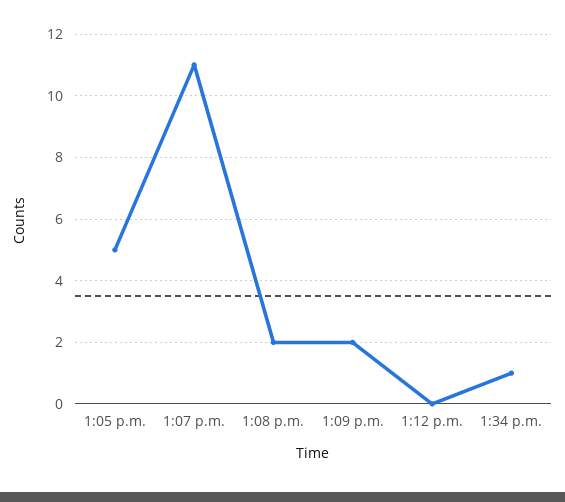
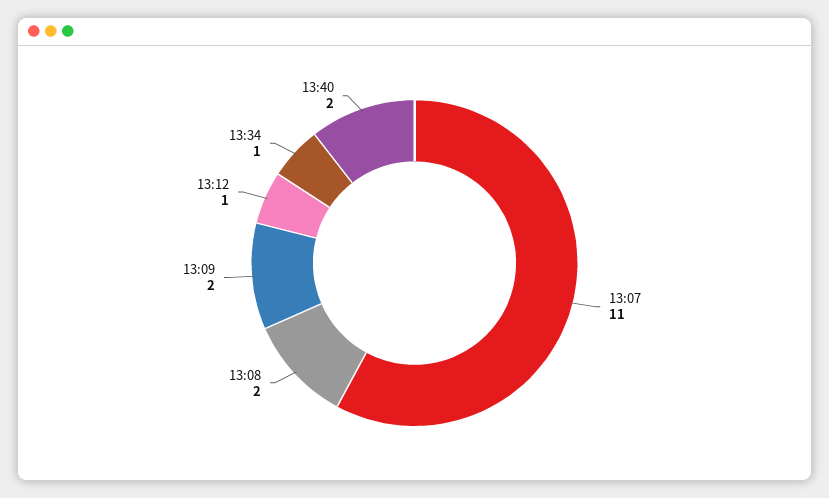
1:05 p.m.: 5 -> none
1:12 p.m.: 0 -> 1
13:40: none -> 2

